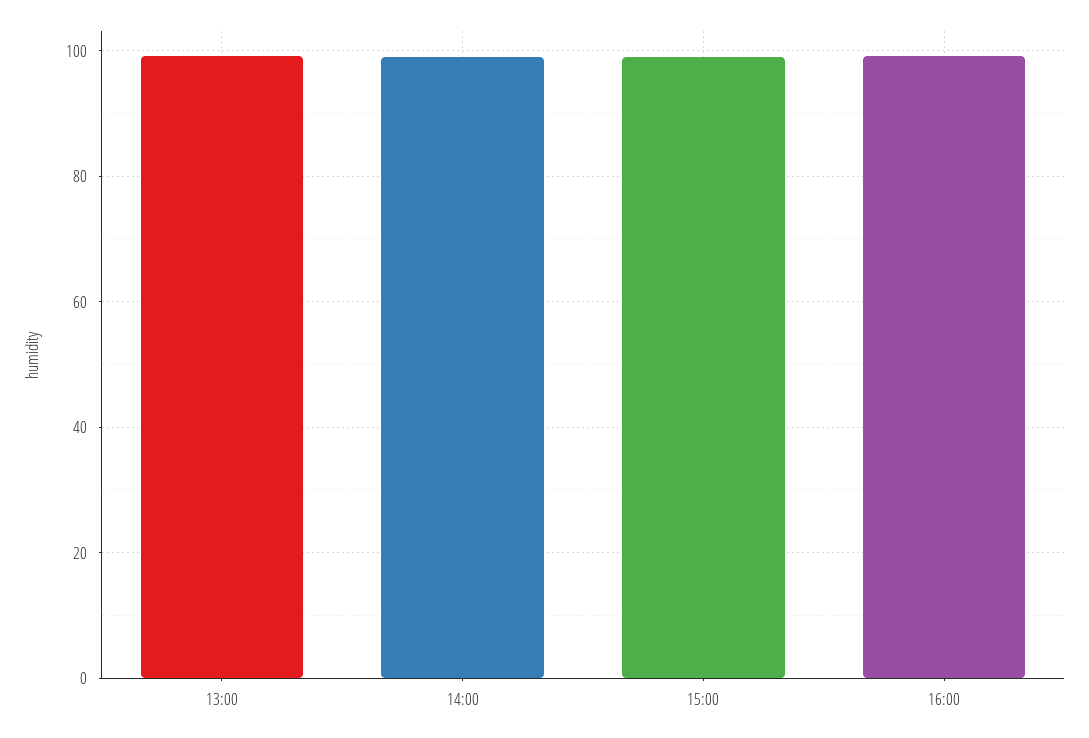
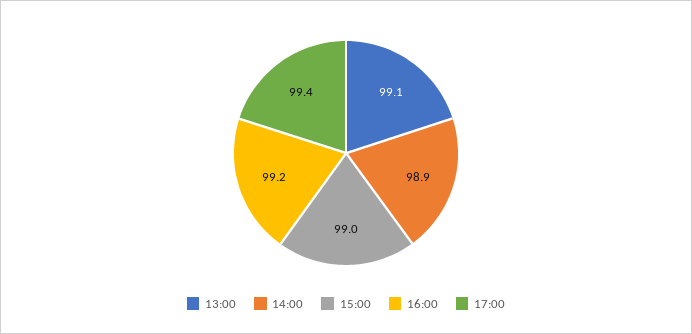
17:00: none -> 99.4

